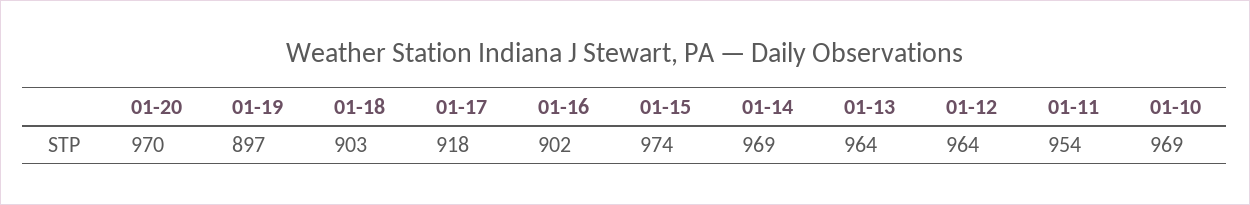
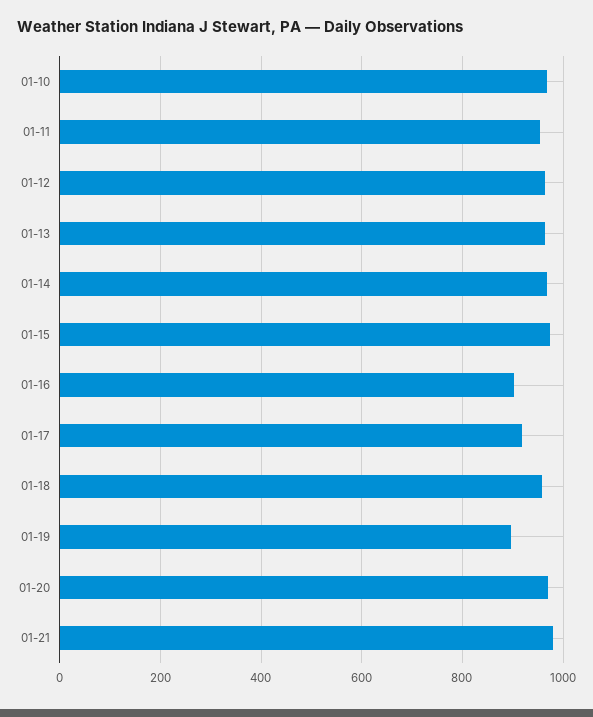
01-18: 903 -> 960
01-21: none -> 980

